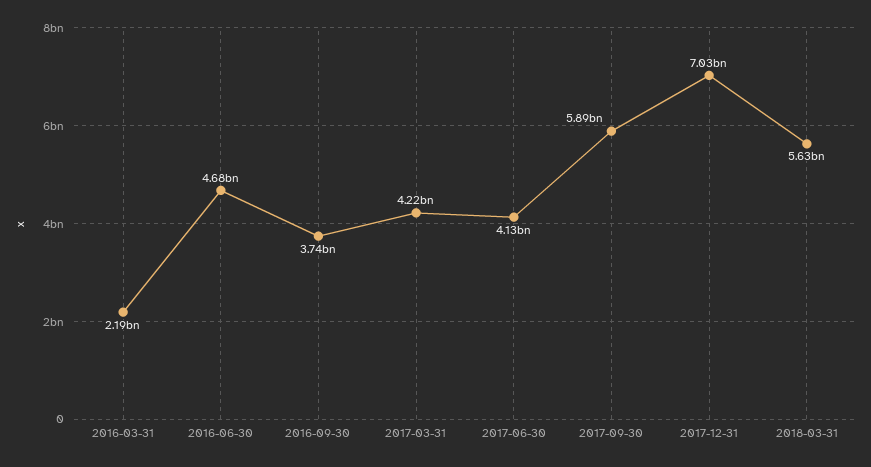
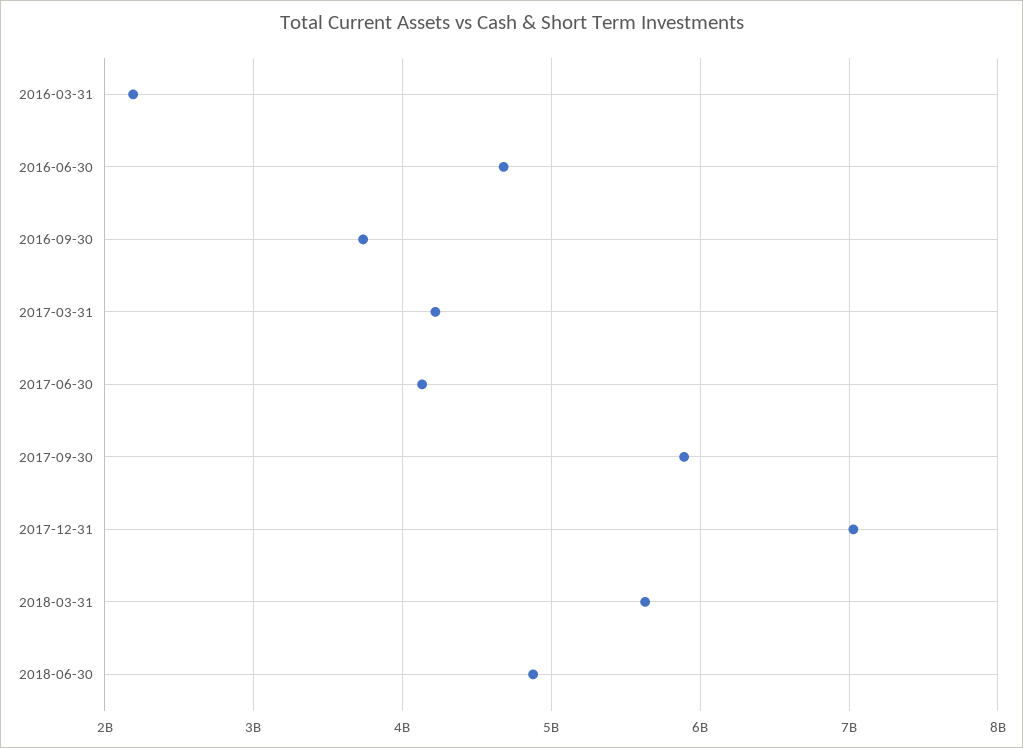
2018-06-30: none -> 4900000000

